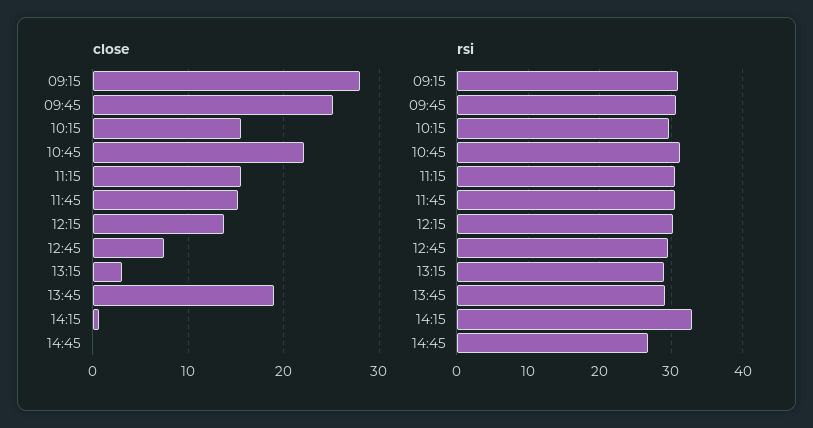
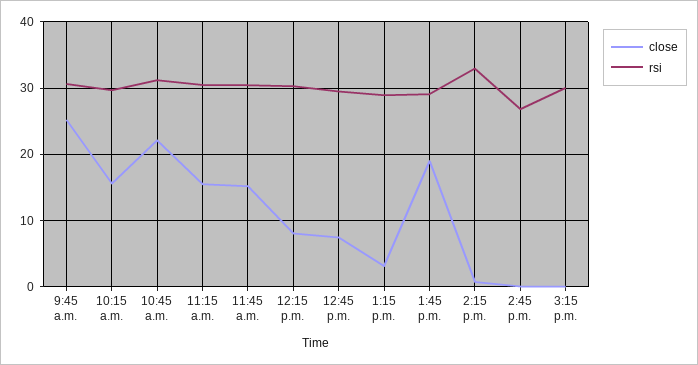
close, 09:15: 28 -> none
close, 12:15: 14 -> 8
rsi, 09:15: 31 -> none
close, 3:15 p.m.: none -> 0
rsi, 3:15 p.m.: none -> 30

